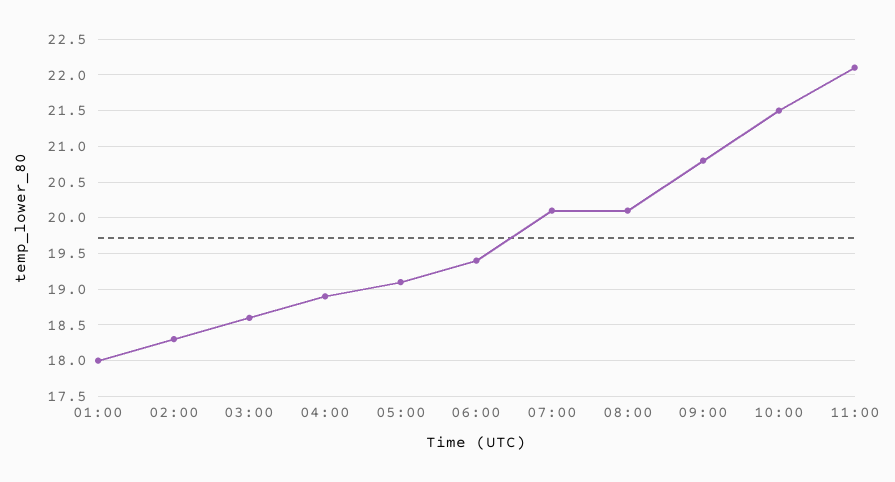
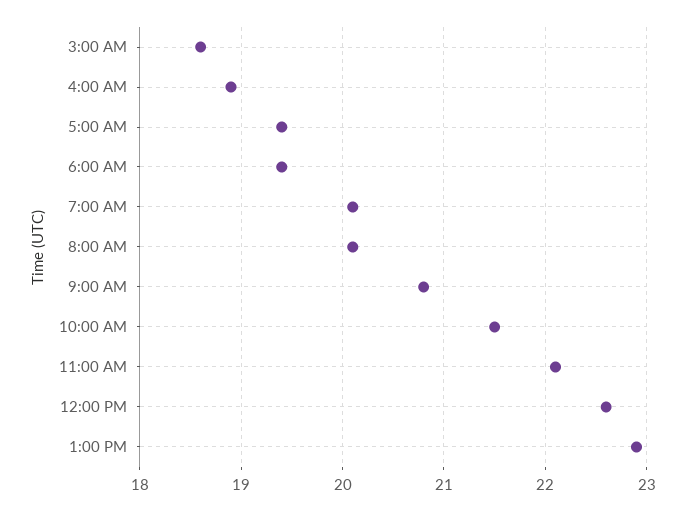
01:00: 18 -> none
02:00: 18.3 -> none
05:00: 19.1 -> 19.4
12:00 PM: none -> 22.6
1:00 PM: none -> 22.9

